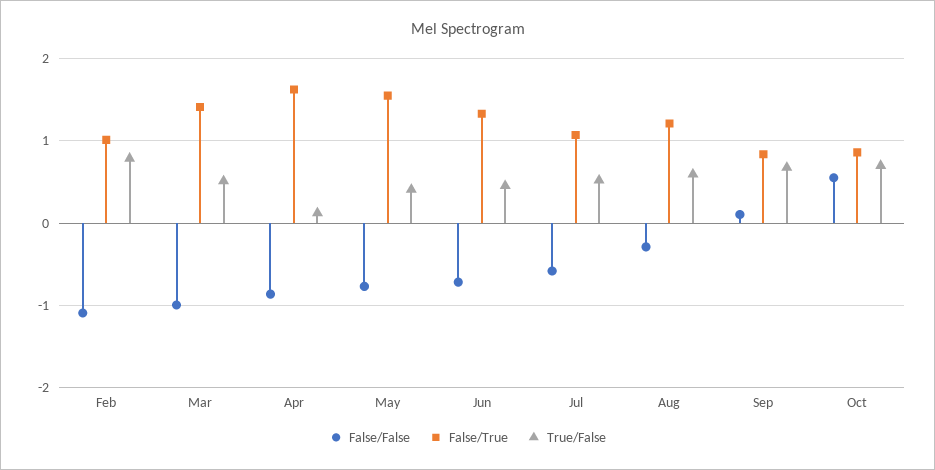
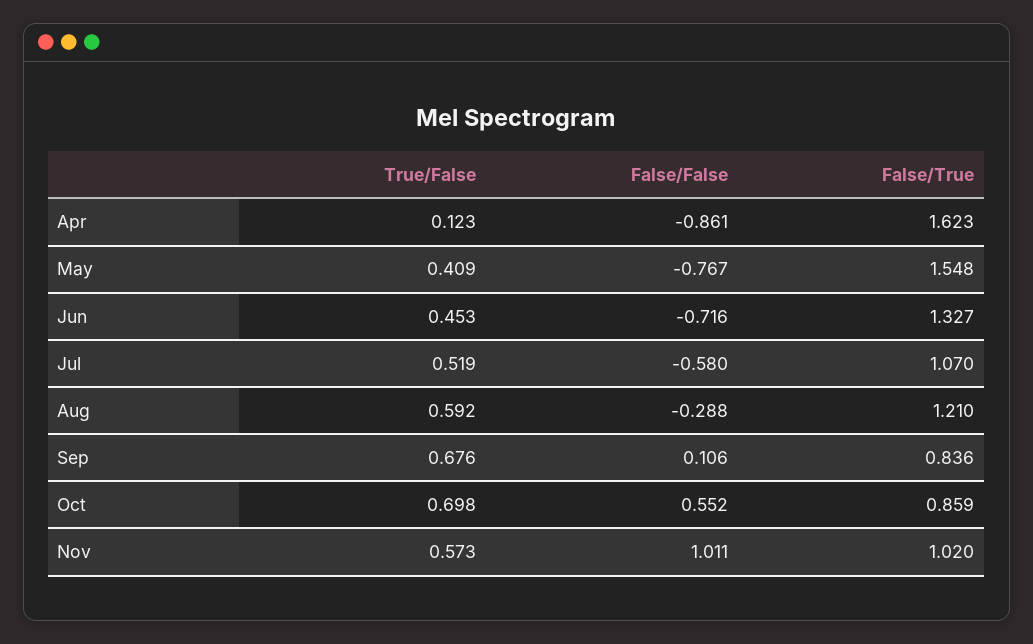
False/False, Feb: -1.1 -> none
False/True, Feb: 1 -> none
True/False, Feb: 0.8 -> none
False/False, Mar: -1 -> none
False/True, Mar: 1.4 -> none
True/False, Mar: 0.5 -> none
True/False, Nov: none -> 0.573
False/False, Nov: none -> 1.011
False/True, Nov: none -> 1.02

